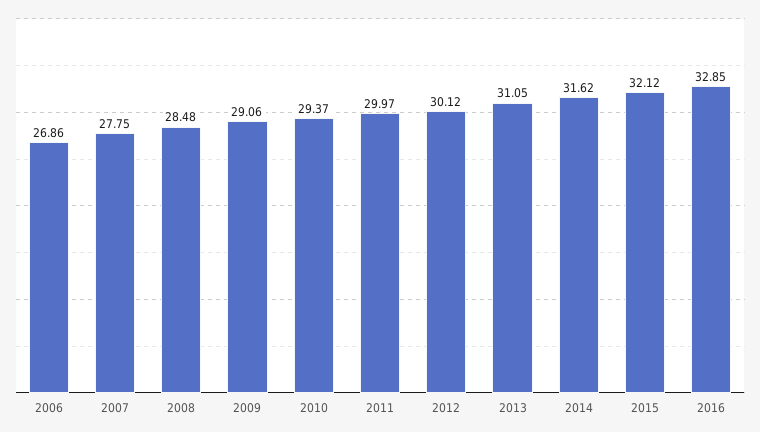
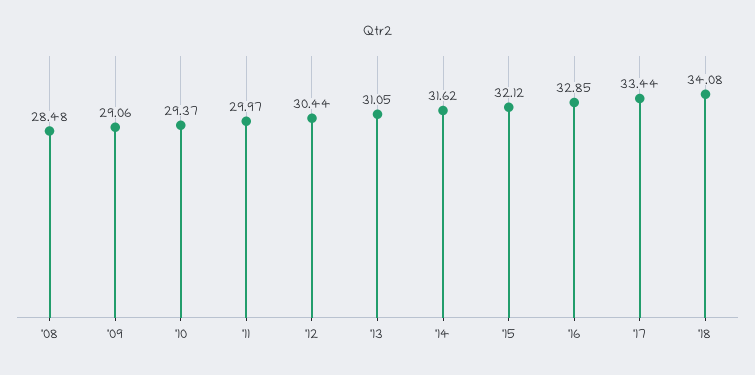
2006: 26.86 -> none
2007: 27.75 -> none
2012: 30.12 -> 30.44
'17: none -> 33.44
'18: none -> 34.08

